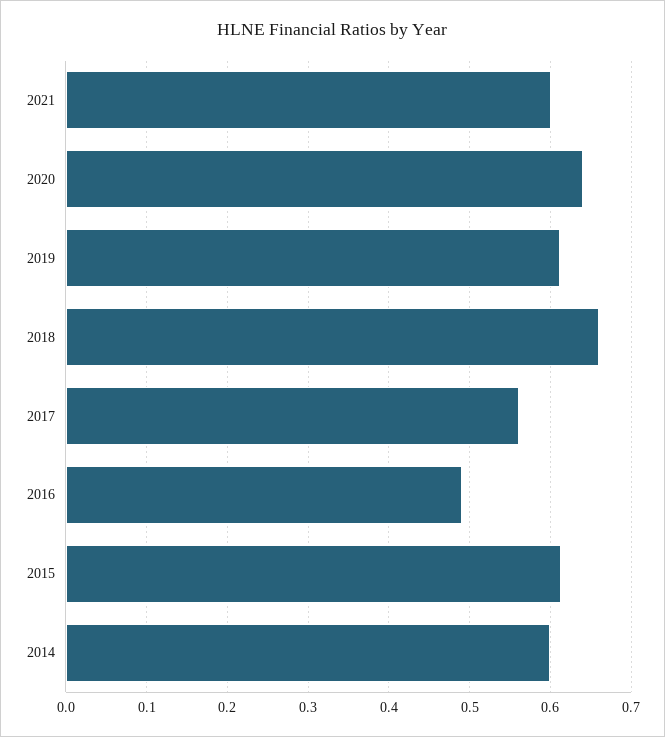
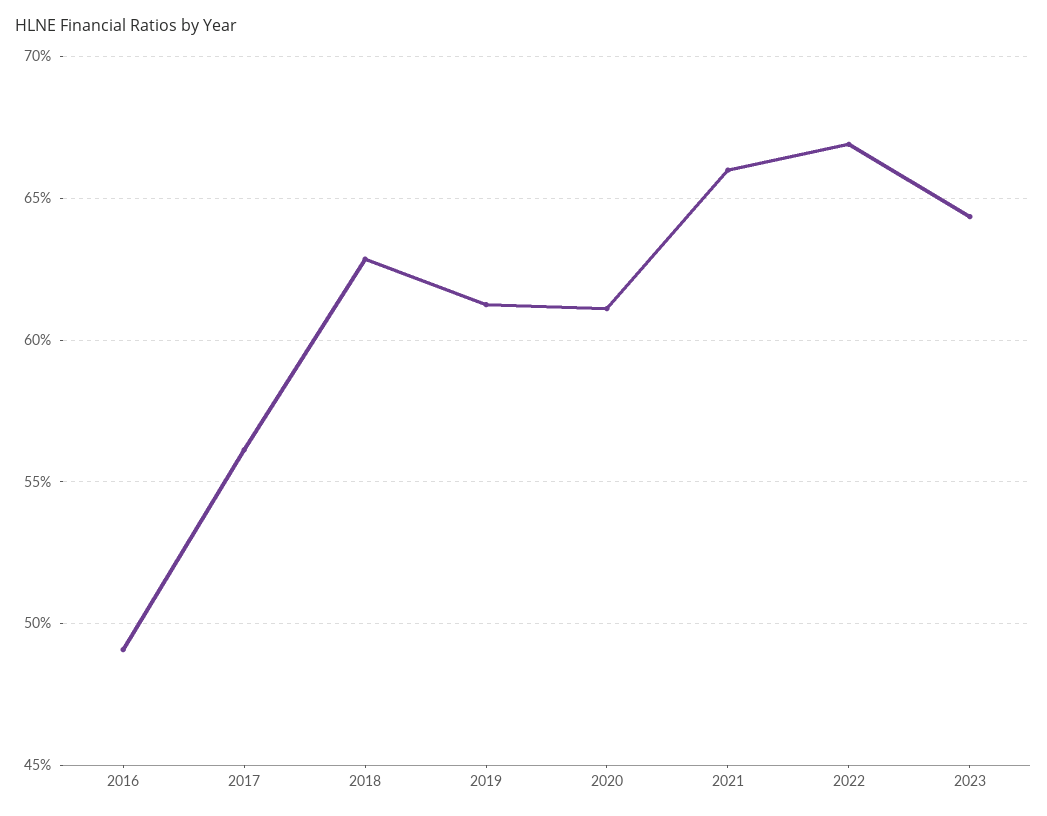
2021: 0.6 -> 0.66
2020: 0.64 -> 0.61
2018: 0.66 -> 0.63
2015: 0.61 -> none
2014: 0.6 -> none
2022: none -> 0.67
2023: none -> 0.645

